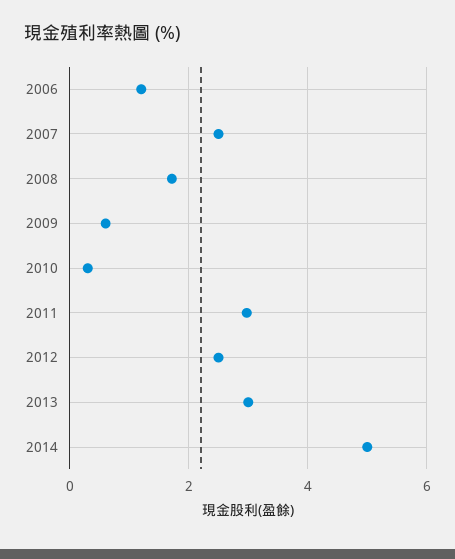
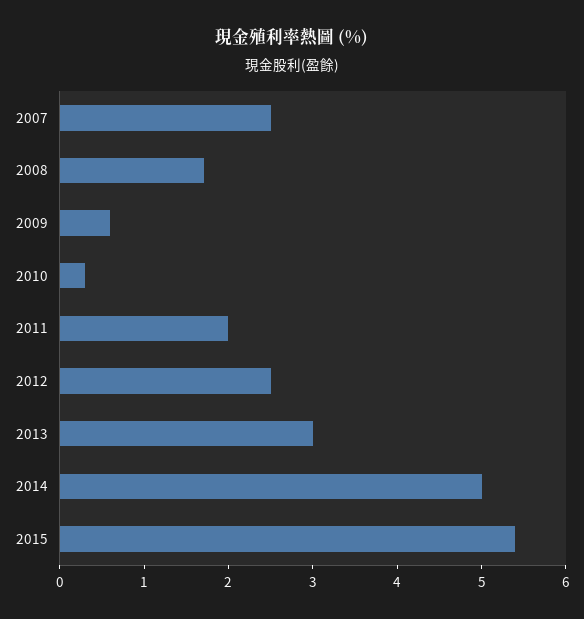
2006: 1.2 -> none
2011: 3 -> 2
2015: none -> 5.4

